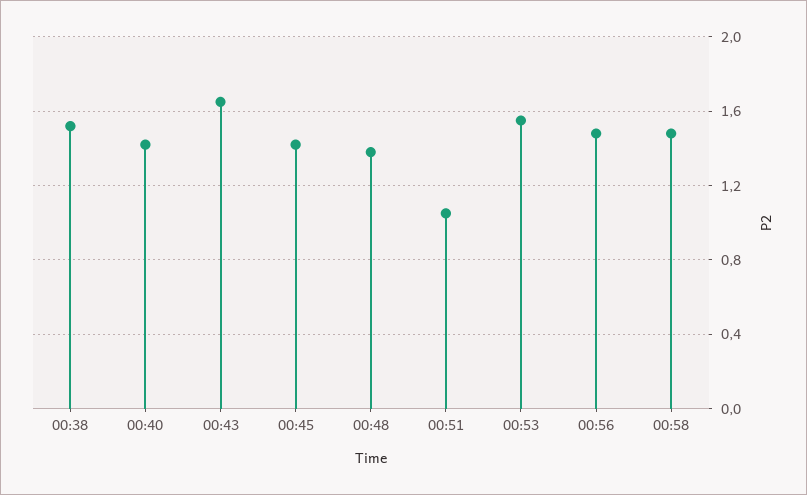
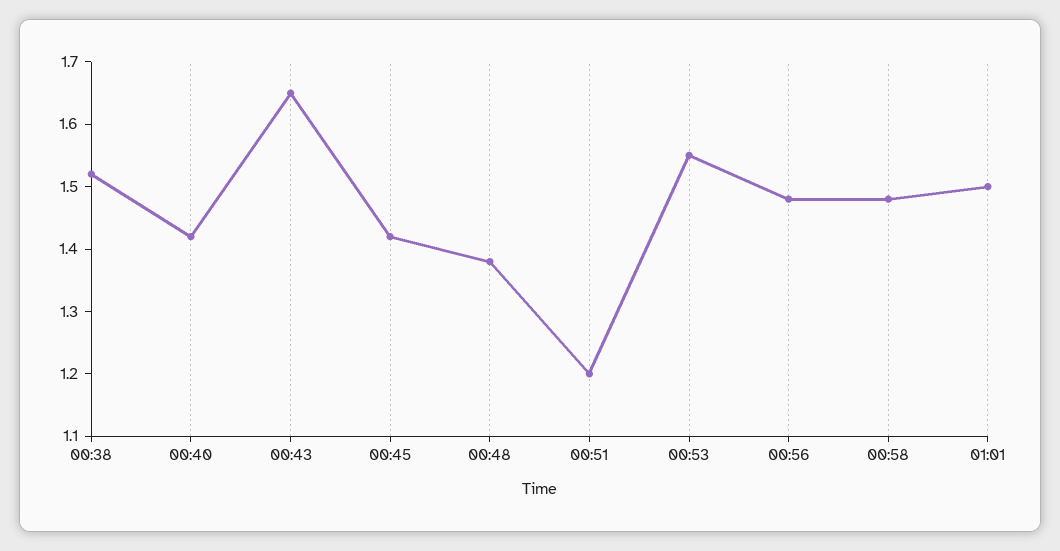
00:51: 1.05 -> 1.2
01:01: none -> 1.5

